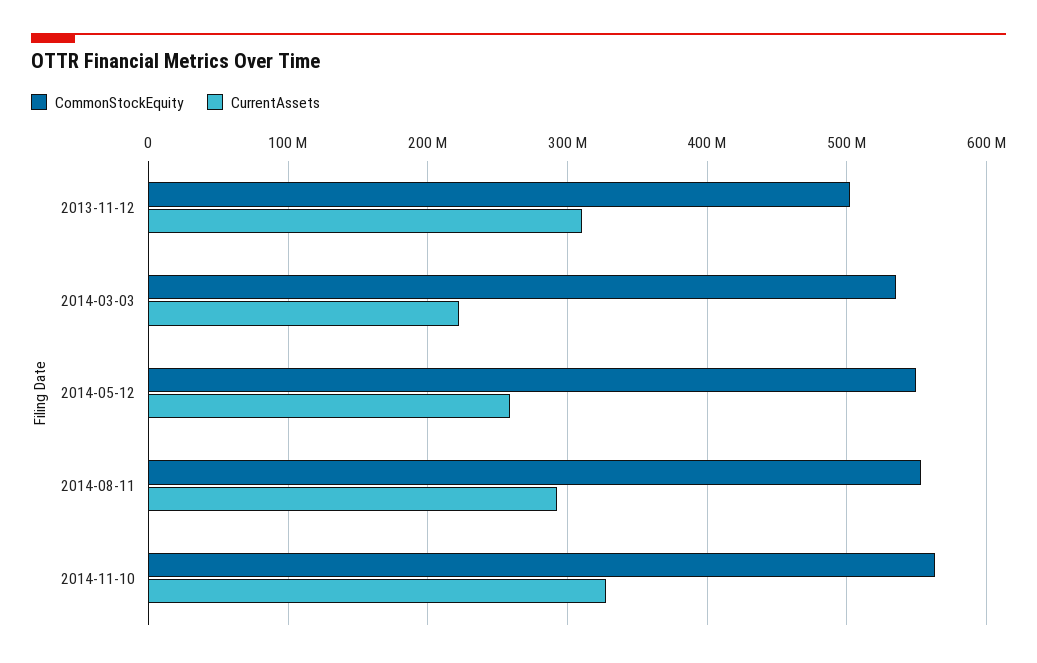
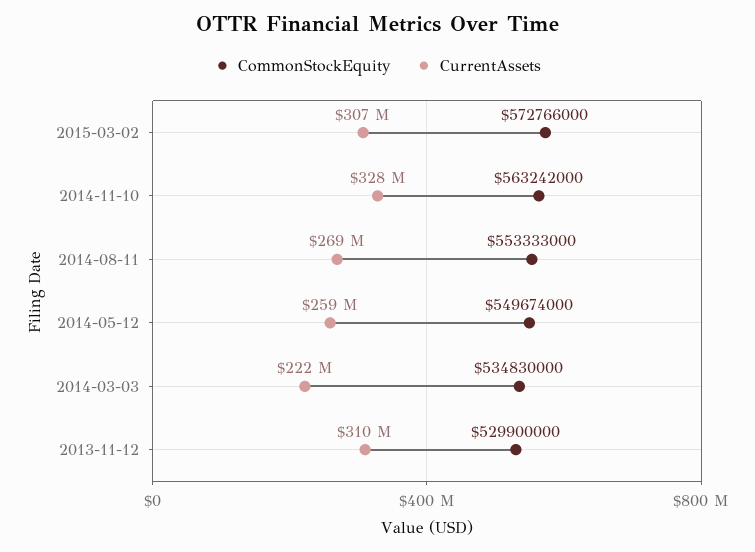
CommonStockEquity, 2013-11-12: 500000000 -> 529900000
CurrentAssets, 2014-08-11: 290000000 -> 269000000
CommonStockEquity, 2015-03-02: none -> 572766000
CurrentAssets, 2015-03-02: none -> 307000000

